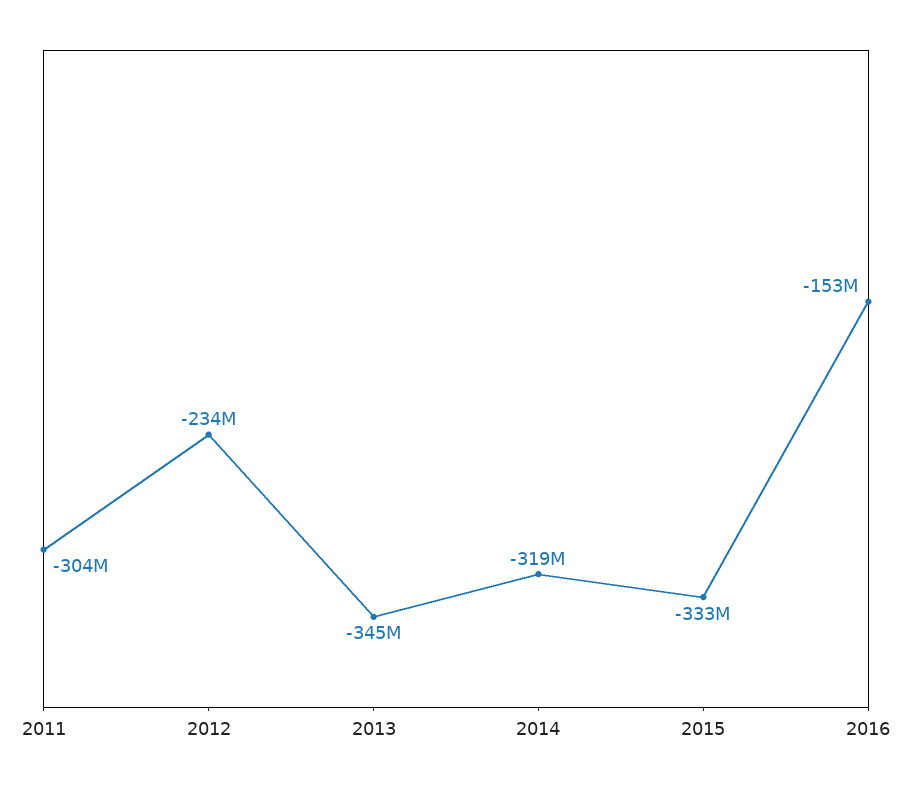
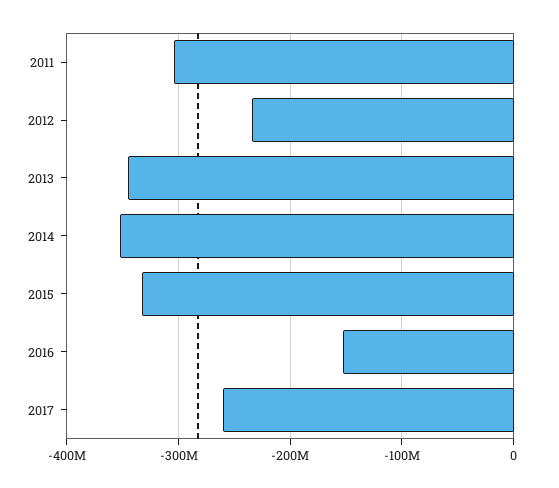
2014: -319000000 -> -350000000
2017: none -> -260000000

